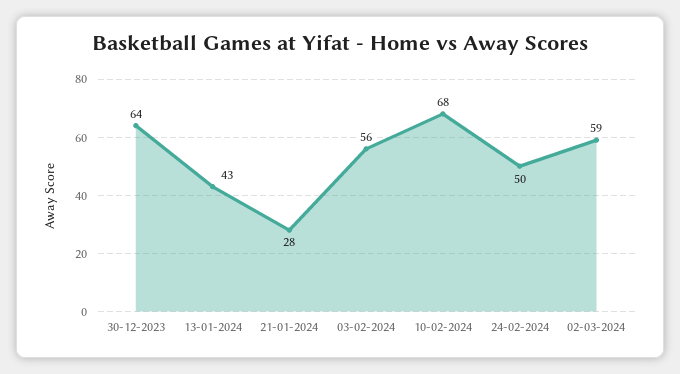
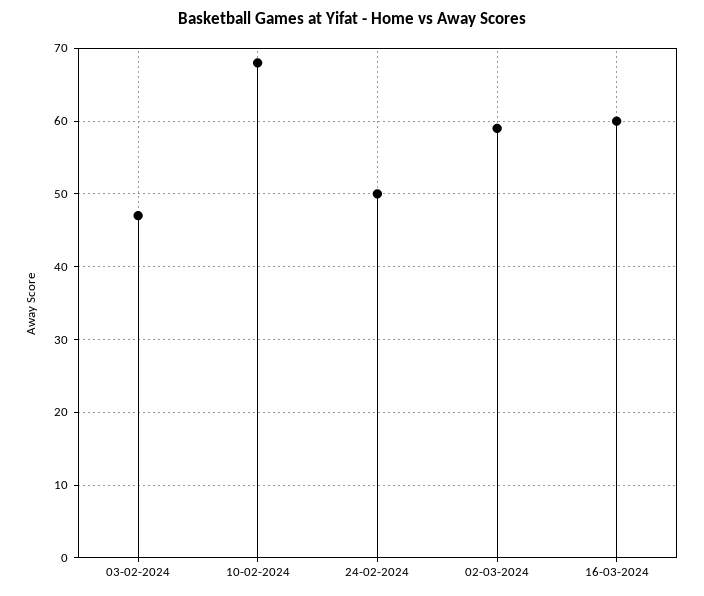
30-12-2023: 64 -> none
13-01-2024: 43 -> none
21-01-2024: 28 -> none
03-02-2024: 56 -> 47
16-03-2024: none -> 60

